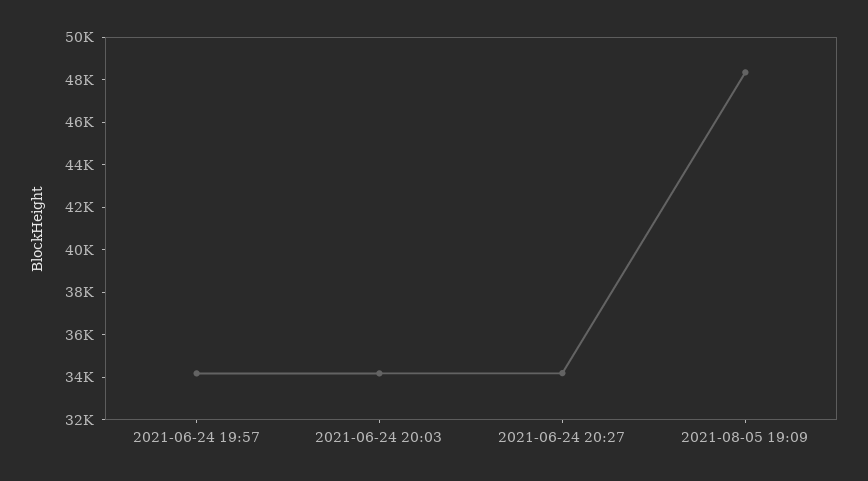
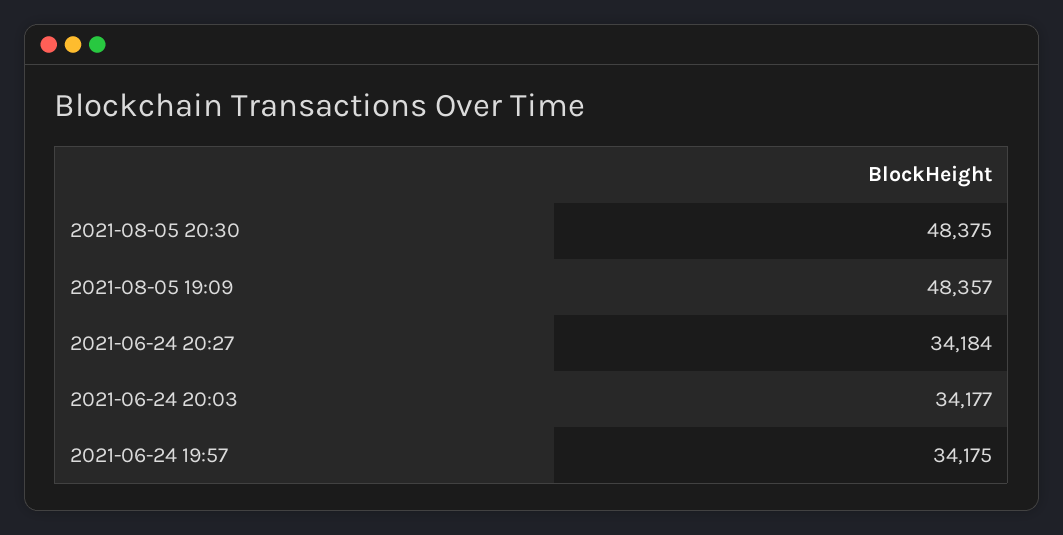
2021-08-05 20:30: none -> 48375

